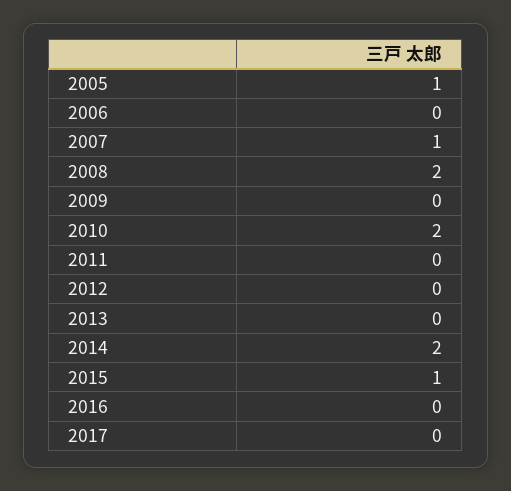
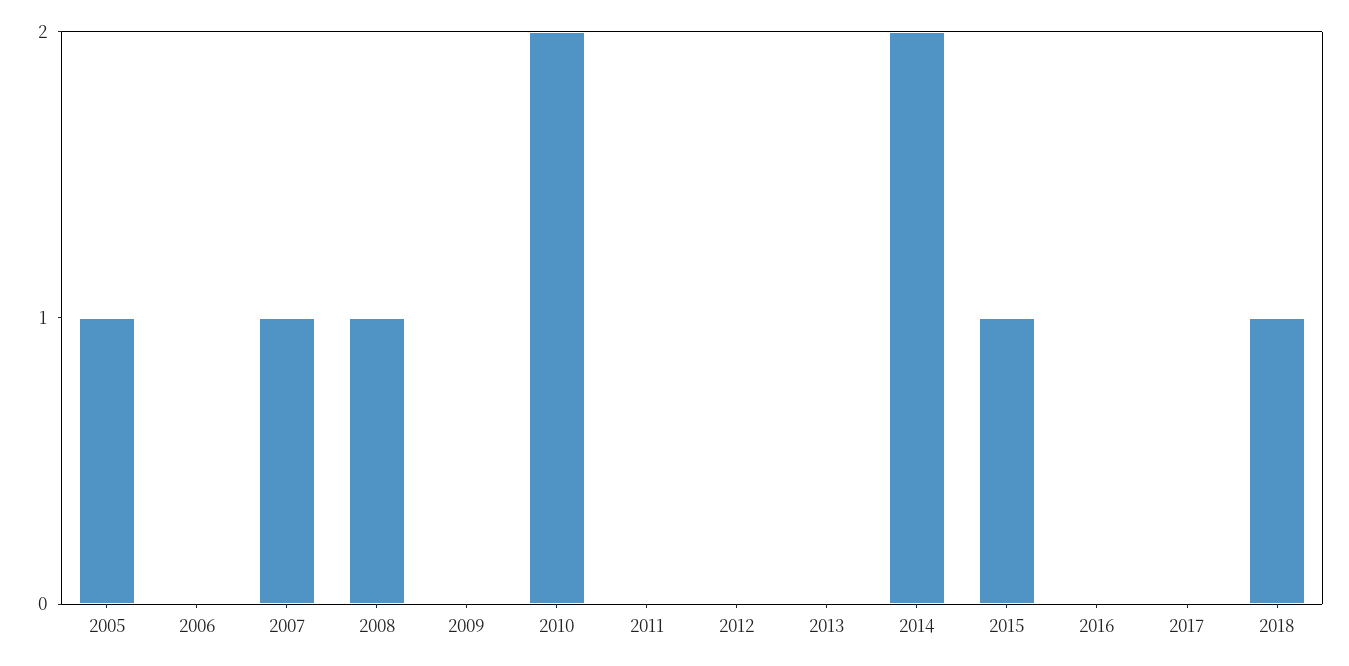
2008: 2 -> 1
2018: none -> 1

